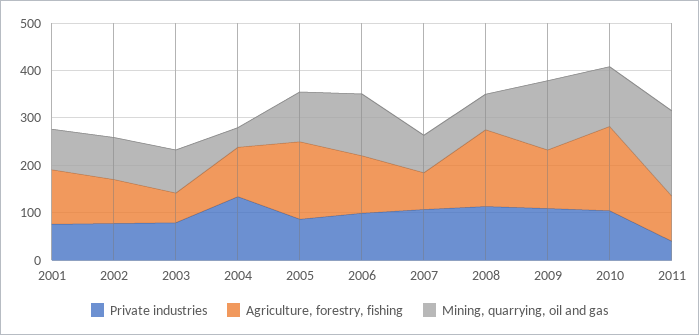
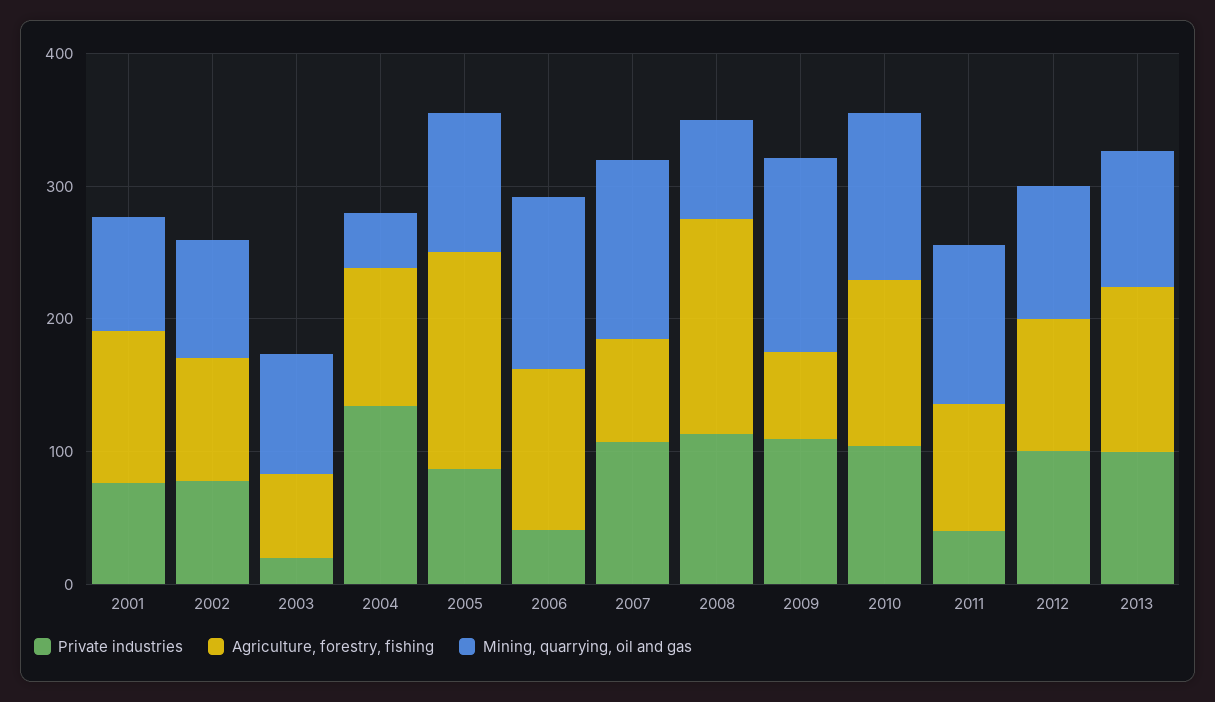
Private industries, 2003: 80 -> 20
Private industries, 2006: 100 -> 40
Mining, quarrying, oil and gas, 2007: 80 -> 140
Agriculture, forestry, fishing, 2009: 120 -> 60
Agriculture, forestry, fishing, 2010: 180 -> 120
Mining, quarrying, oil and gas, 2011: 180 -> 120
Private industries, 2012: none -> 100
Agriculture, forestry, fishing, 2012: none -> 100
Mining, quarrying, oil and gas, 2012: none -> 100
Private industries, 2013: none -> 100
Agriculture, forestry, fishing, 2013: none -> 120
Mining, quarrying, oil and gas, 2013: none -> 100

